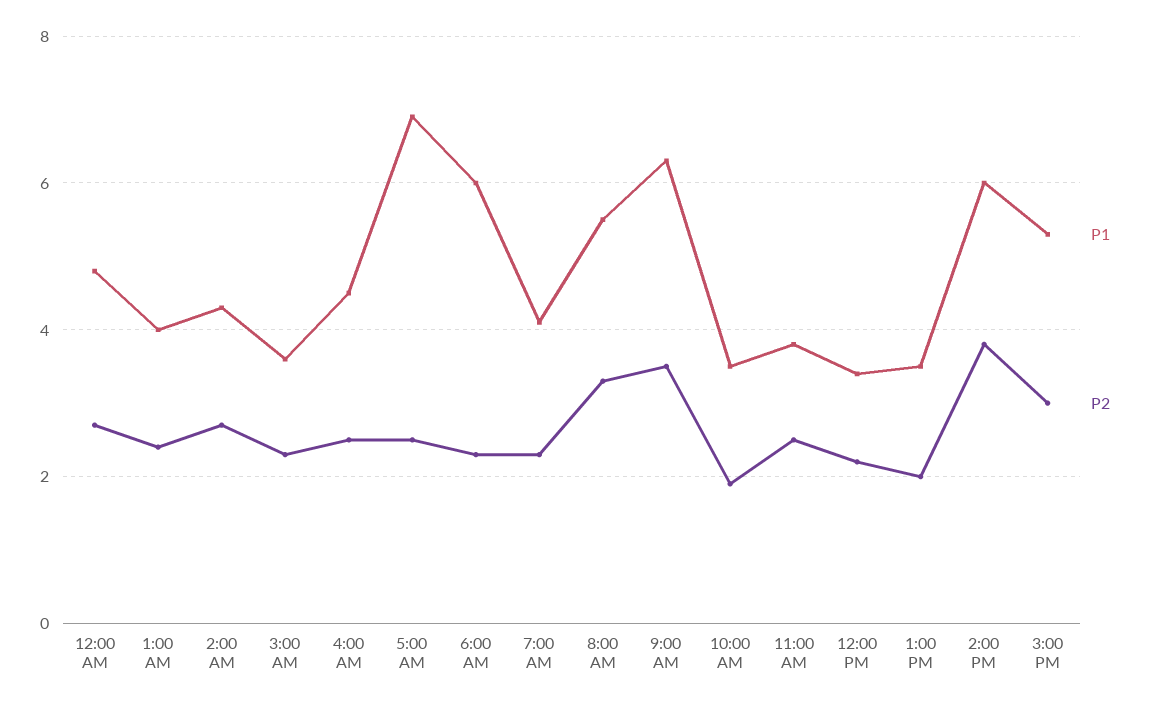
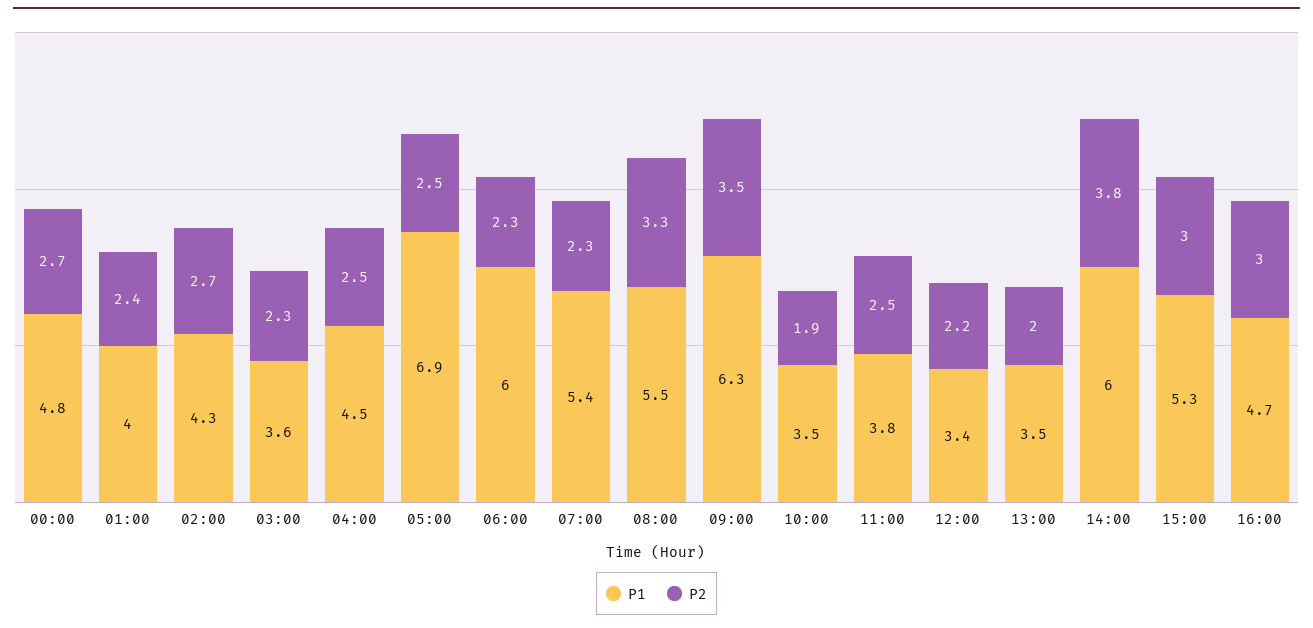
P1, 7:00 AM: 4 -> 5.4
P1, 16:00: none -> 4.7
P2, 16:00: none -> 3

